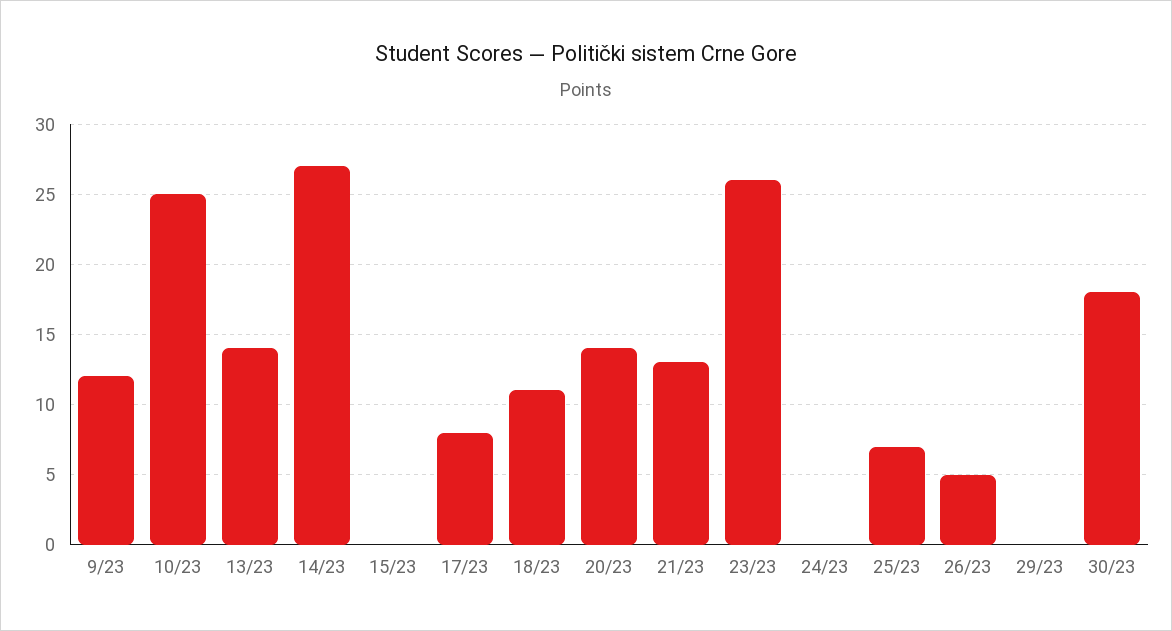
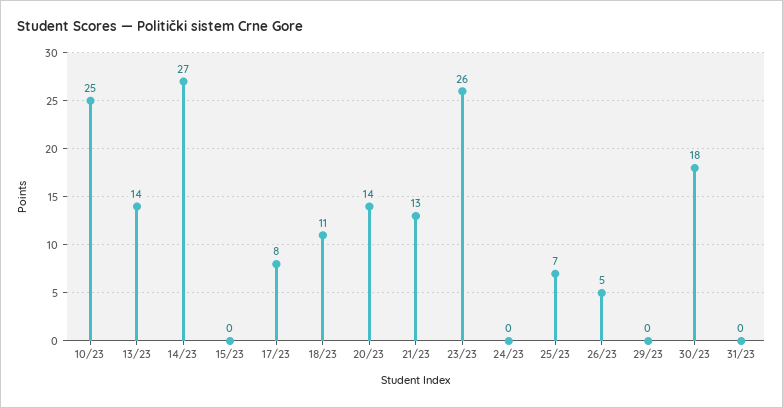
9/23: 12 -> none
31/23: none -> 0

